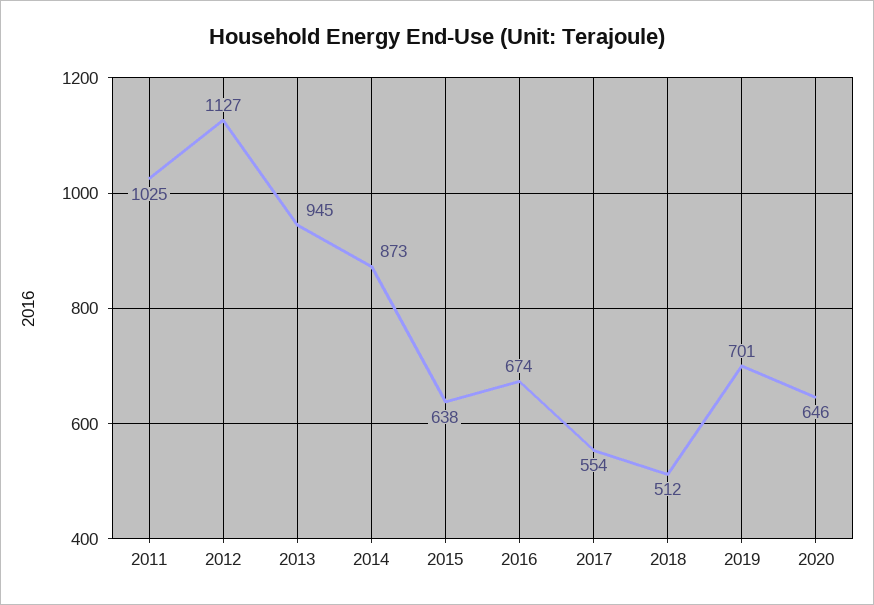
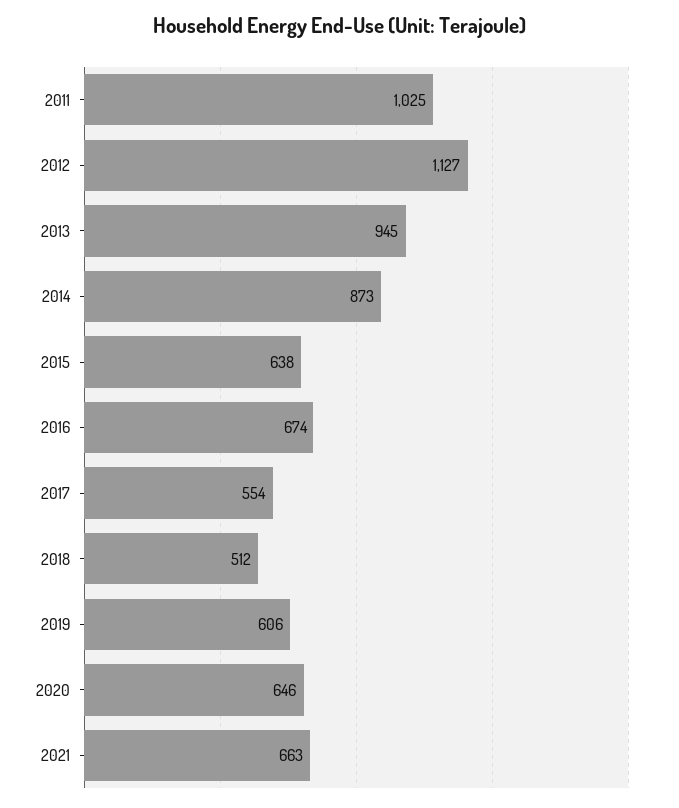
2019: 701 -> 606
2021: none -> 663

